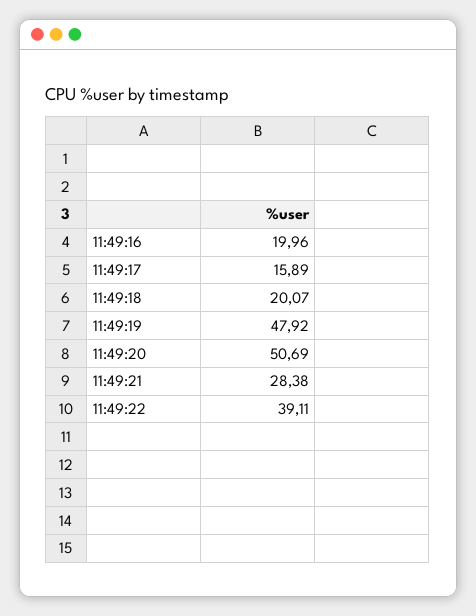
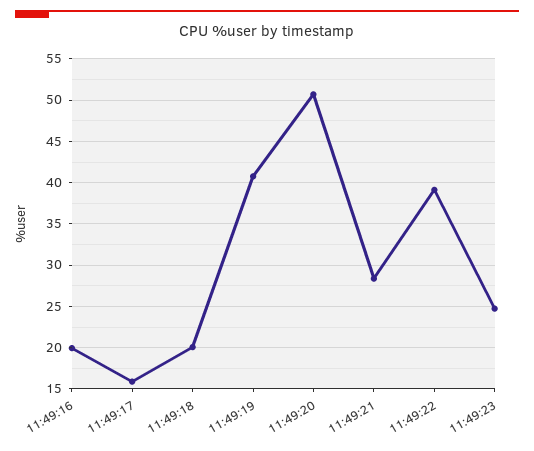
11:49:19: 47.92 -> 41
11:49:23: none -> 25

